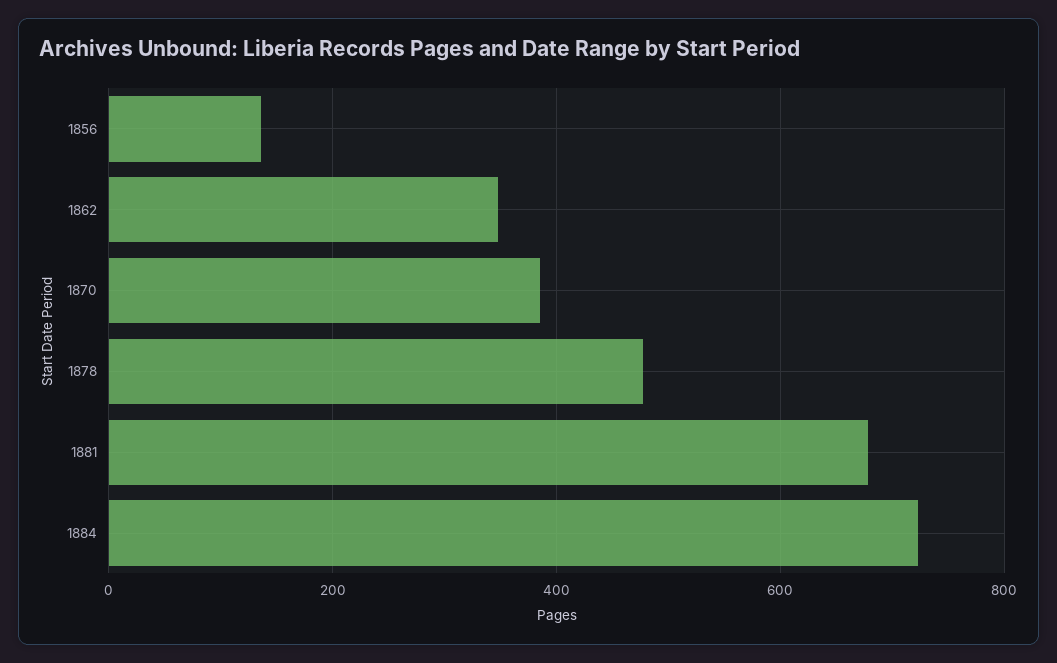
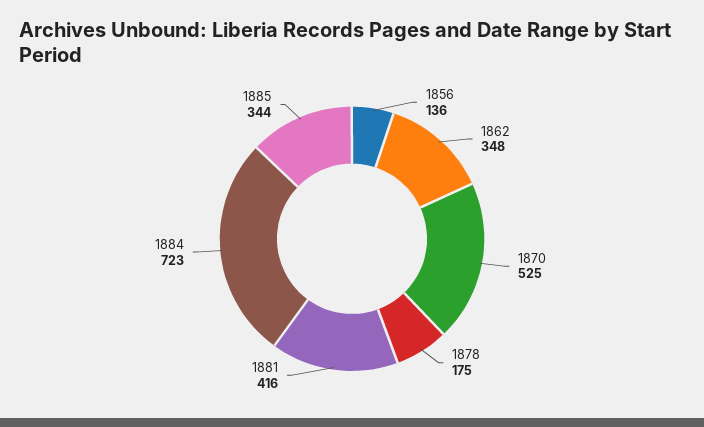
1870: 380 -> 525
1878: 480 -> 175
1881: 680 -> 416
1885: none -> 344

